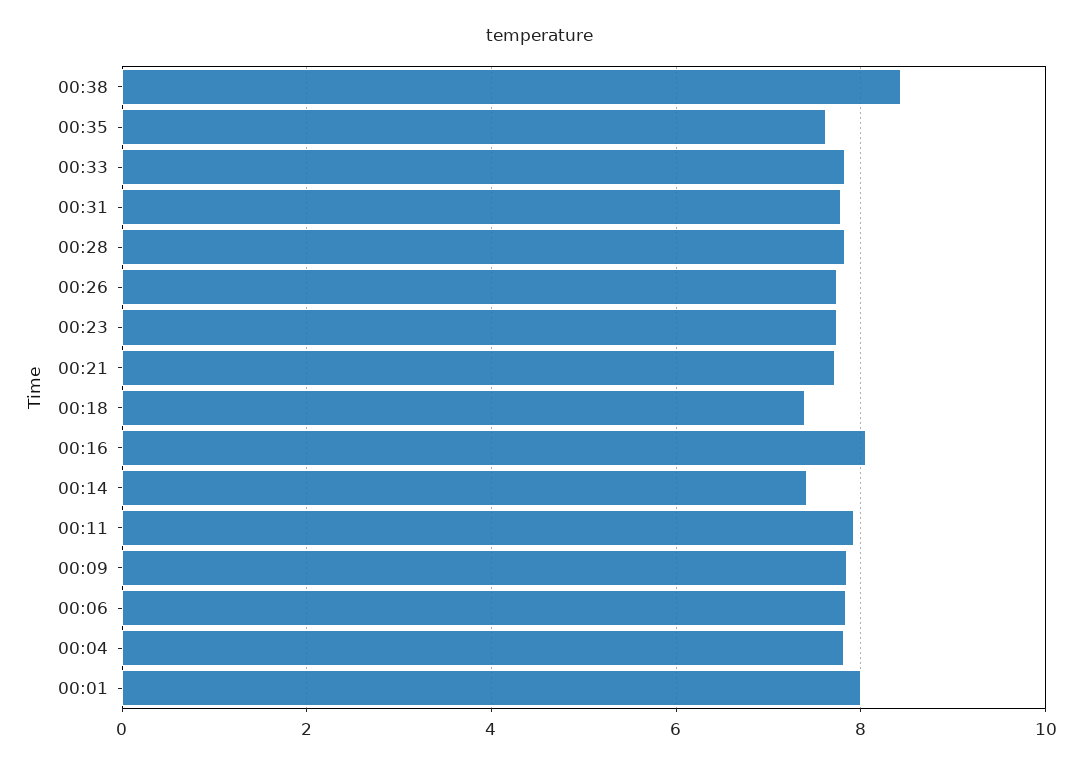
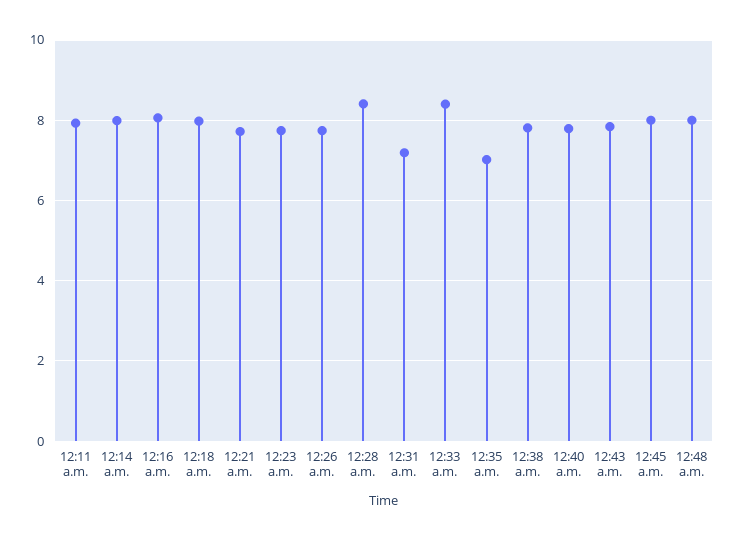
00:38: 8.4 -> 7.8
00:35: 7.6 -> 7
00:33: 7.8 -> 8.4
00:31: 7.8 -> 7.2
00:28: 7.8 -> 8.4
00:18: 7.4 -> 8
00:14: 7.4 -> 8
00:09: 7.8 -> none
00:06: 7.8 -> none
00:04: 7.8 -> none
00:01: 8 -> none
12:40 a.m.: none -> 7.8
12:43 a.m.: none -> 7.8
12:45 a.m.: none -> 8
12:48 a.m.: none -> 8

